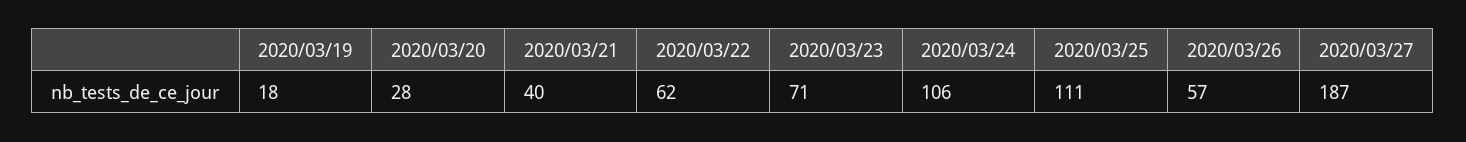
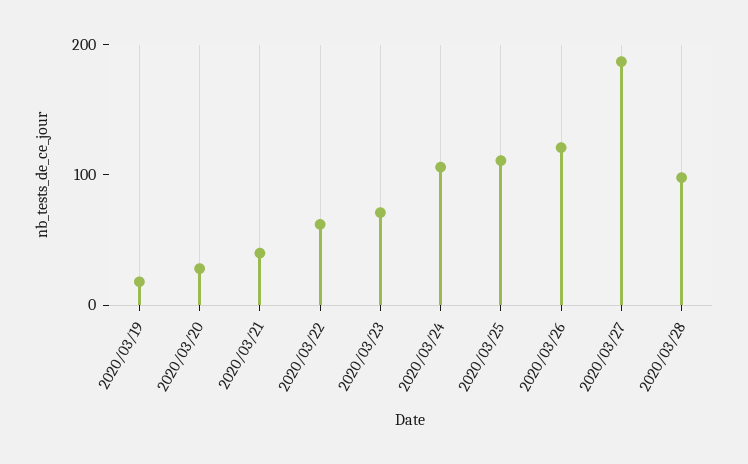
2020/03/26: 57 -> 120
2020/03/28: none -> 100

